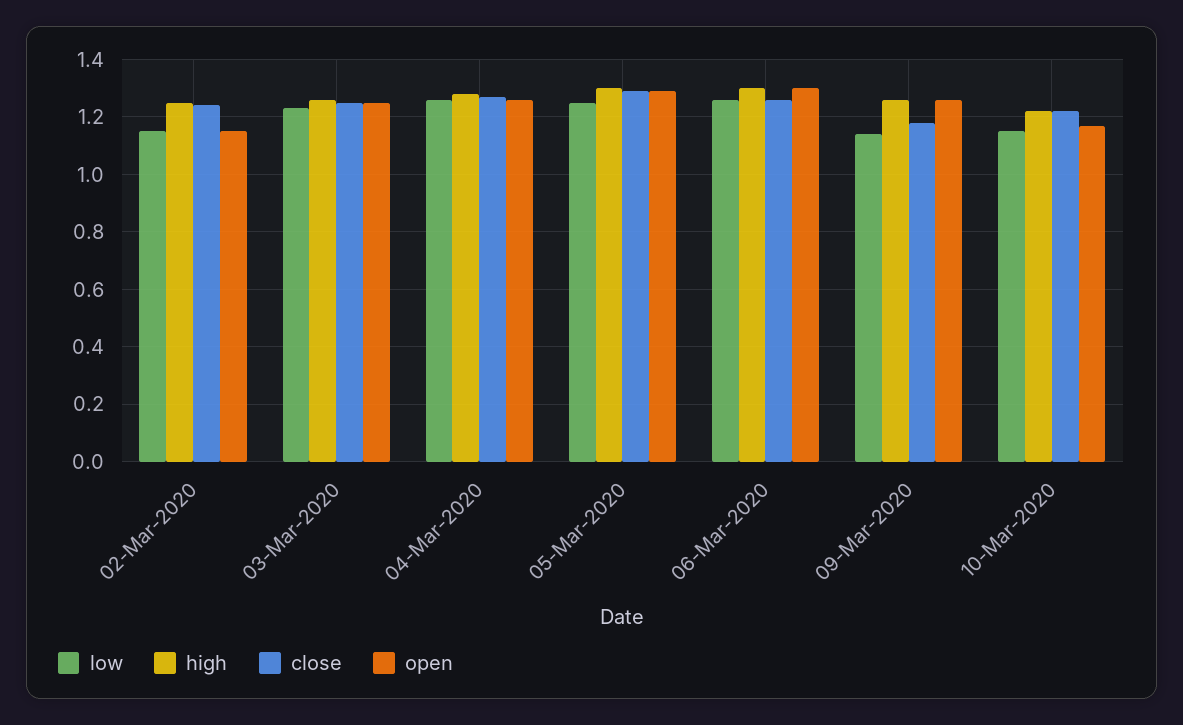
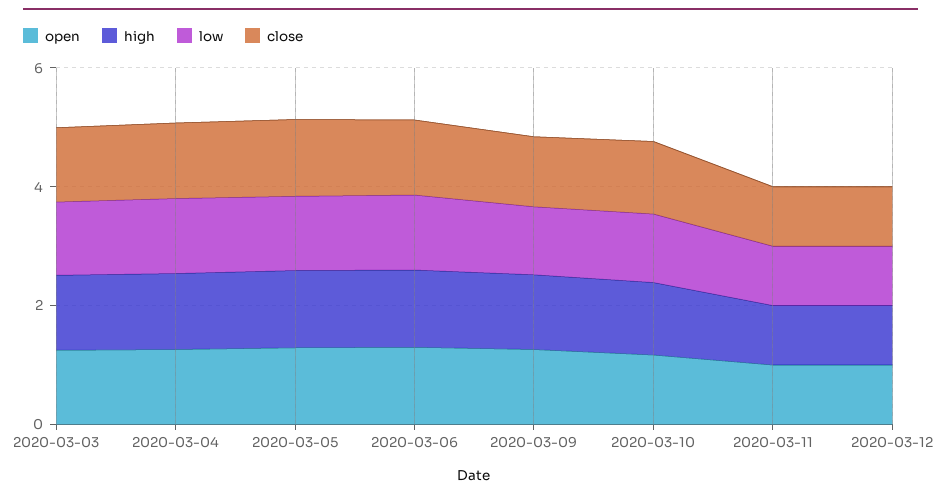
low, 02-Mar-2020: 1.15 -> none
high, 02-Mar-2020: 1.25 -> none
close, 02-Mar-2020: 1.25 -> none
open, 02-Mar-2020: 1.15 -> none
open, 2020-03-11: none -> 1
high, 2020-03-11: none -> 1
low, 2020-03-11: none -> 1
close, 2020-03-11: none -> 1
open, 2020-03-12: none -> 1
high, 2020-03-12: none -> 1
low, 2020-03-12: none -> 1
close, 2020-03-12: none -> 1

